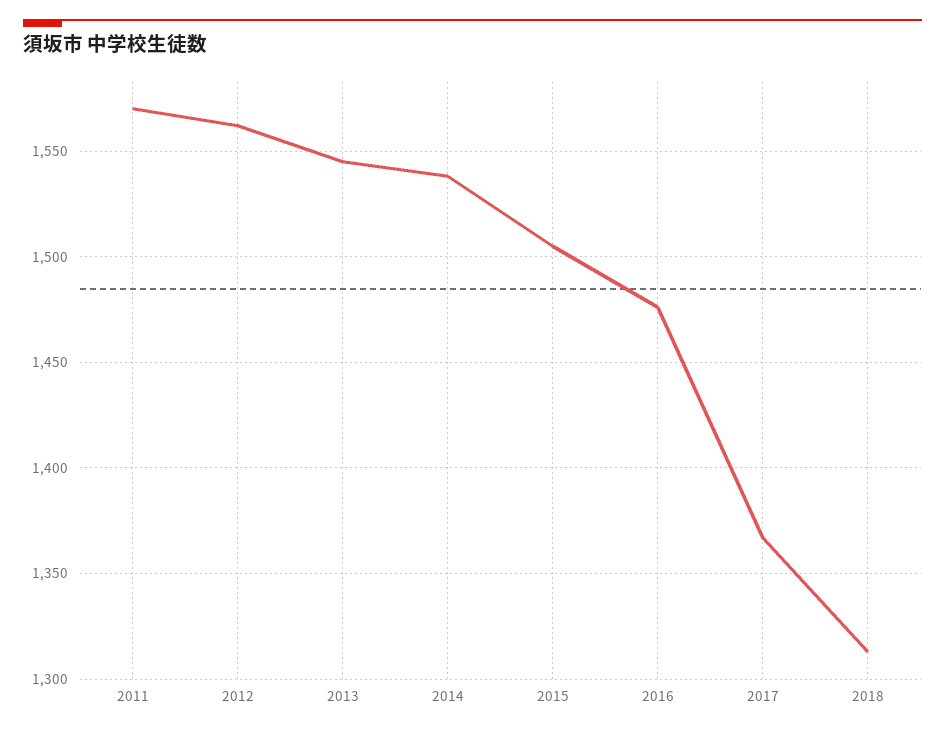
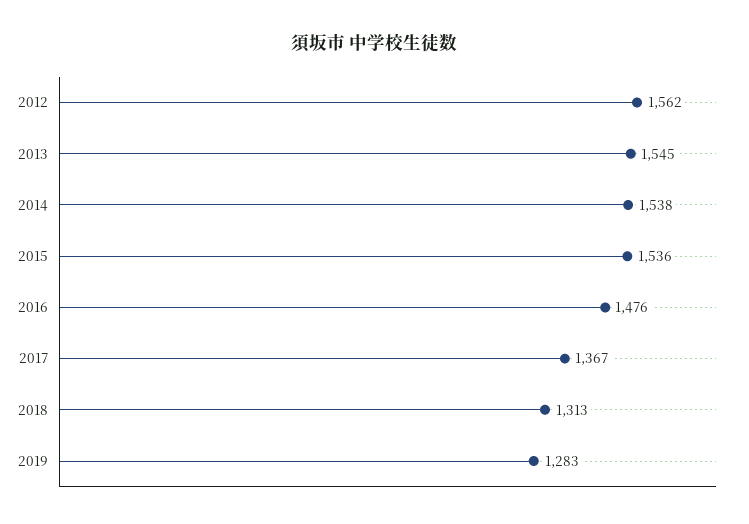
2011: 1570 -> none
2015: 1505 -> 1536
2019: none -> 1283

